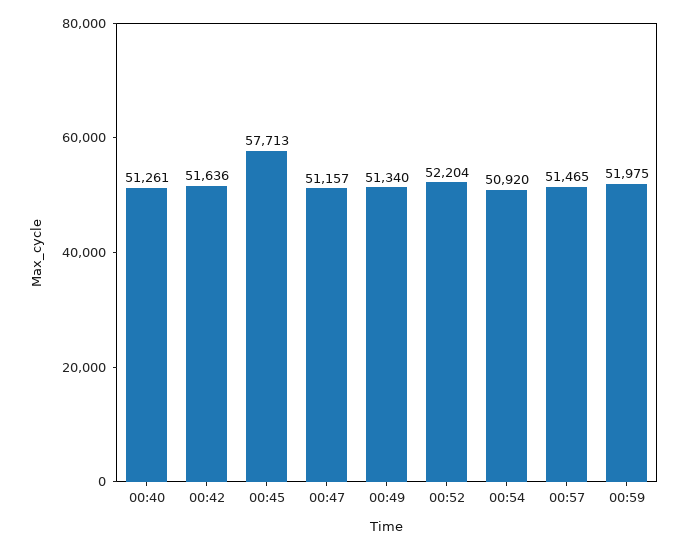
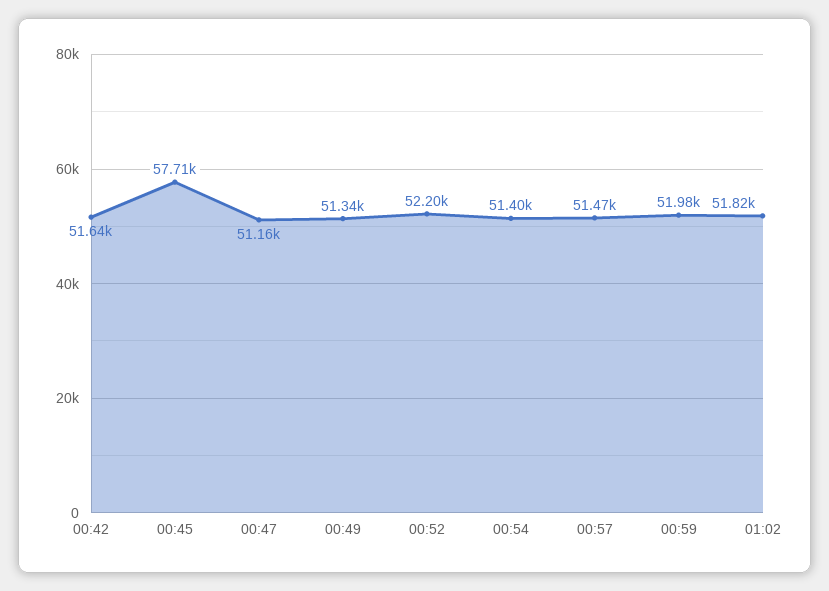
00:40: 51261 -> none
00:54: 50920 -> 51400
01:02: none -> 51820

